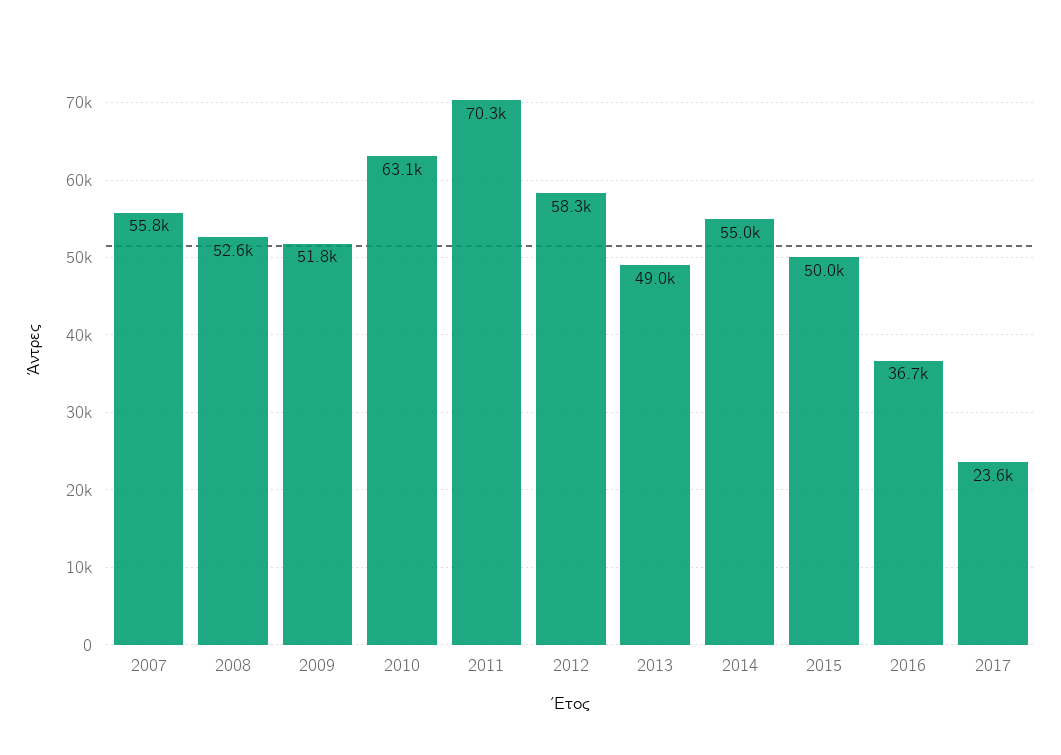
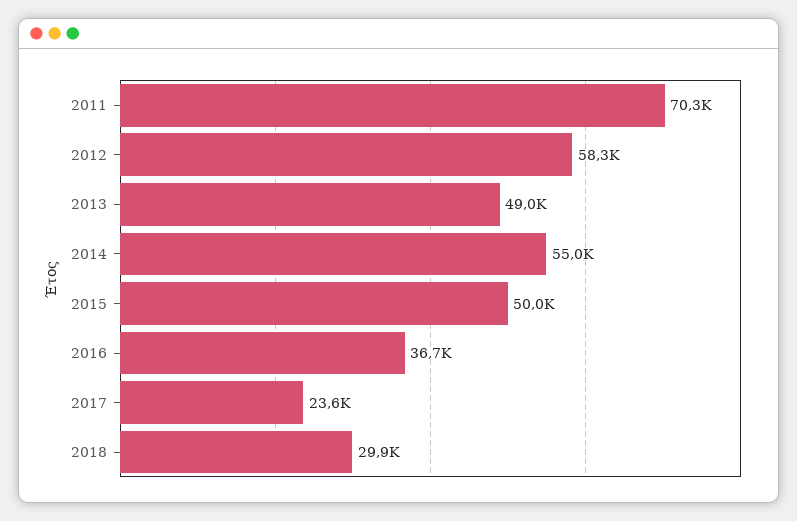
2007: 55800 -> none
2008: 52600 -> none
2009: 51800 -> none
2010: 63100 -> none
2018: none -> 29900

